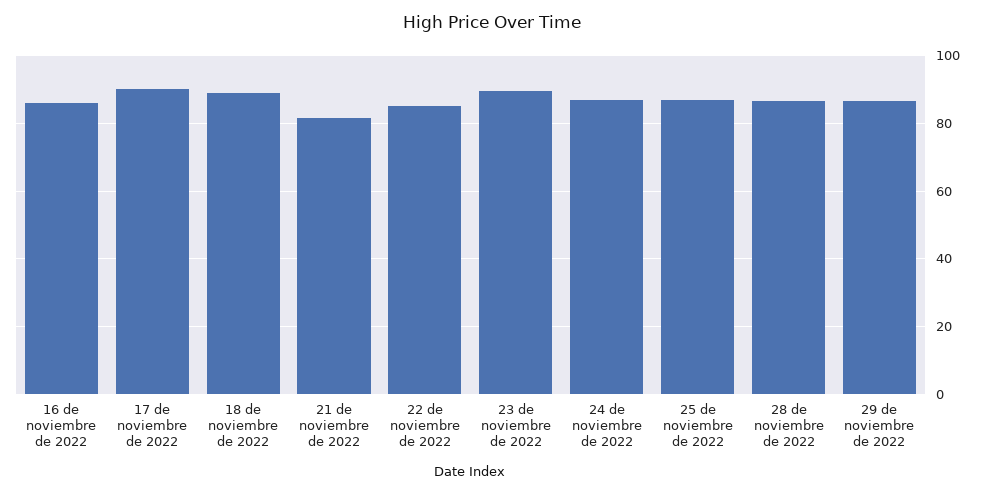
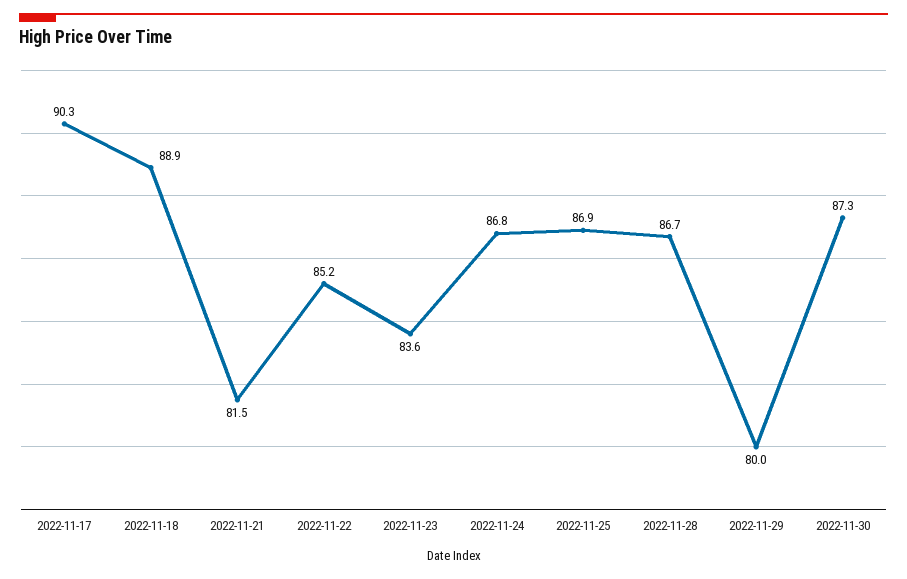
16 de noviembre de 2022: 86 -> none
23 de noviembre de 2022: 90 -> 83.6
29 de noviembre de 2022: 86 -> 80
2022-11-30: none -> 87.3

